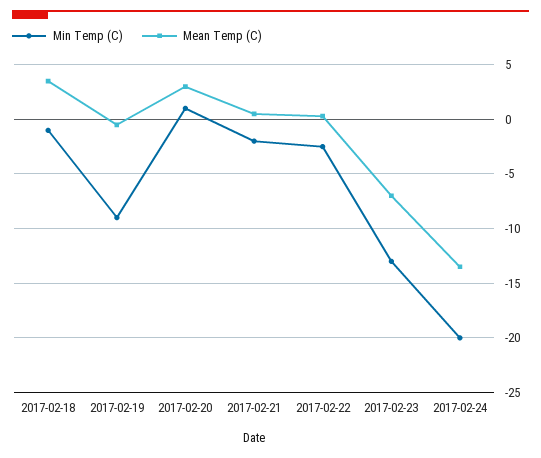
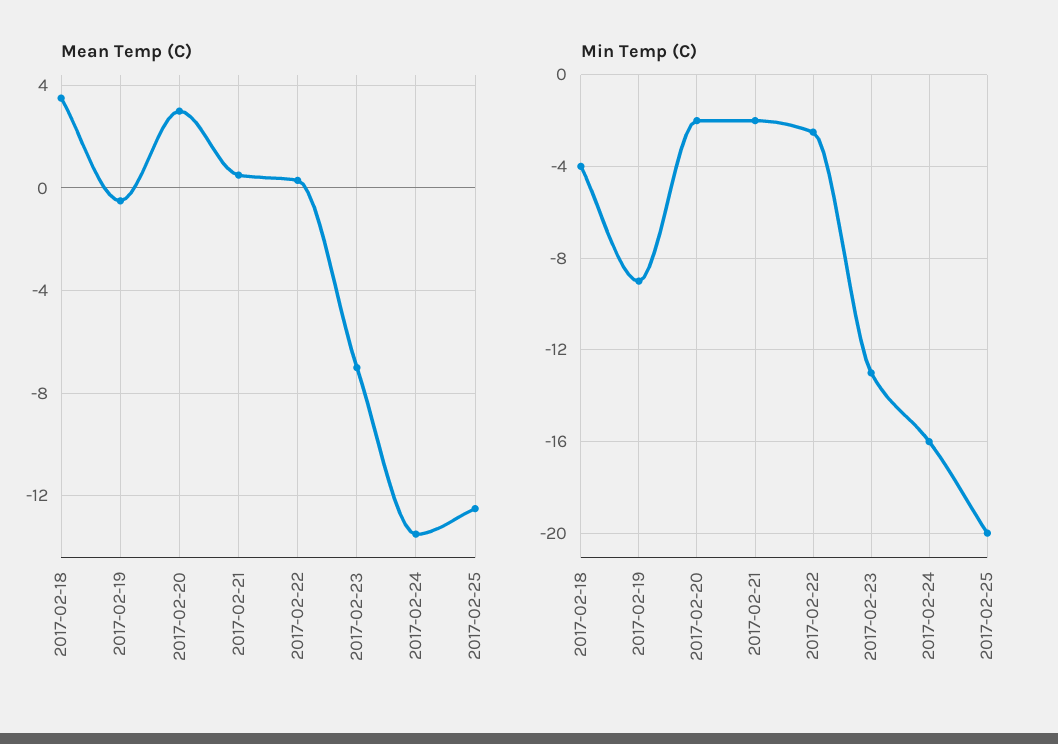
Min Temp (C), 2017-02-18: -1 -> -4
Min Temp (C), 2017-02-20: 1 -> -2
Min Temp (C), 2017-02-24: -20 -> -16
Mean Temp (C), 2017-02-25: none -> -12.5
Min Temp (C), 2017-02-25: none -> -20

